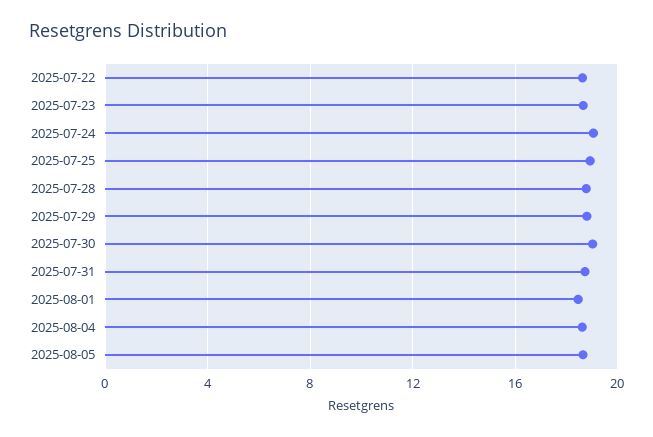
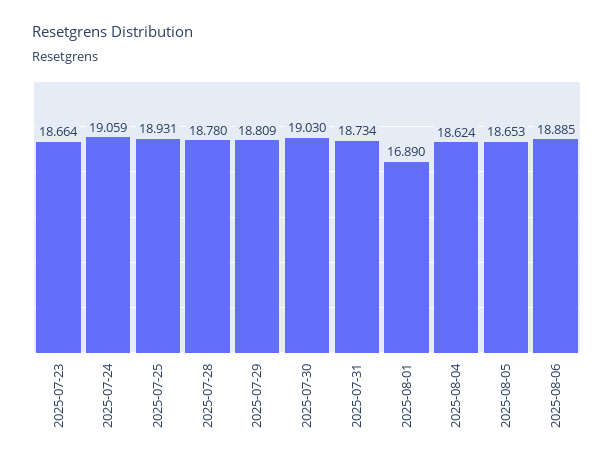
2025-07-22: 18.5 -> none
2025-08-01: 18.5 -> 16.89
2025-08-06: none -> 18.885

